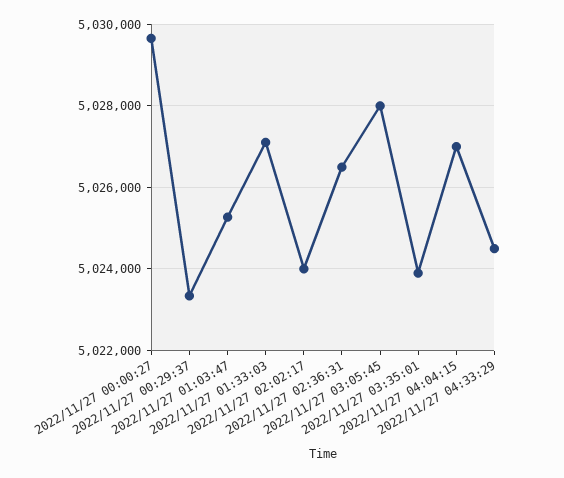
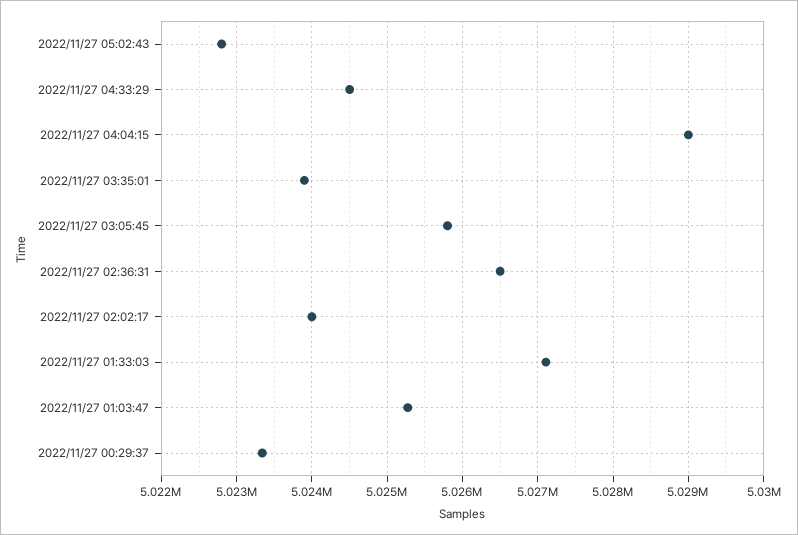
2022/11/27 00:00:27: 5029600 -> none
2022/11/27 03:05:45: 5028000 -> 5025800
2022/11/27 04:04:15: 5027000 -> 5029000
2022/11/27 05:02:43: none -> 5022800

